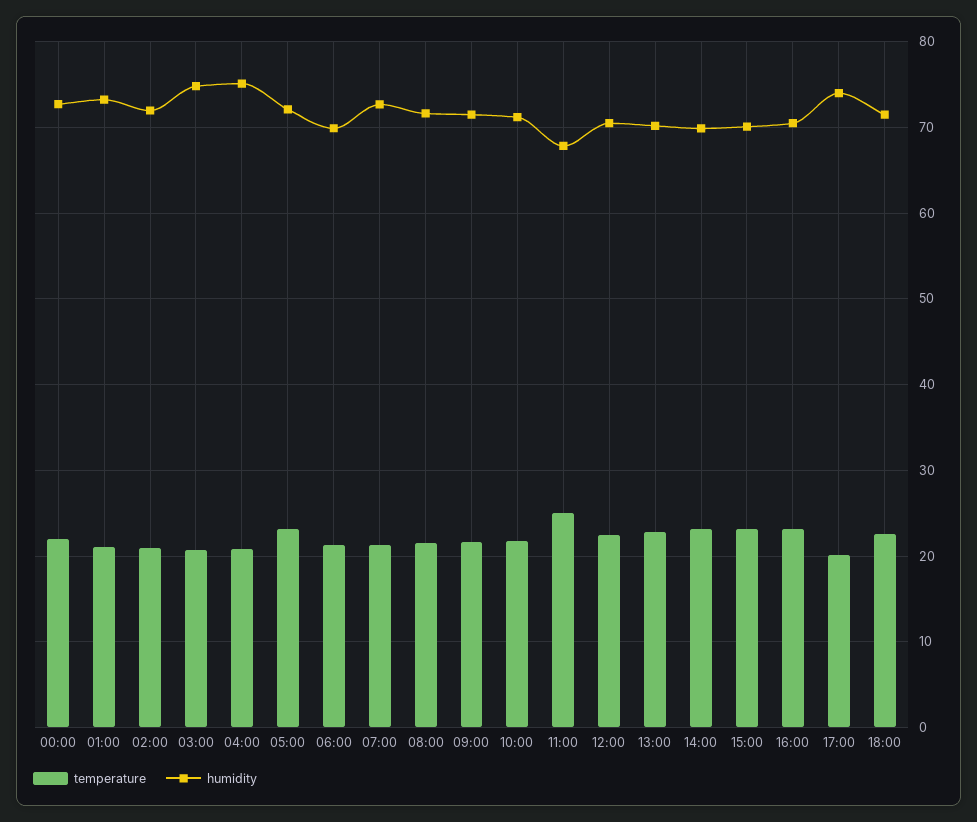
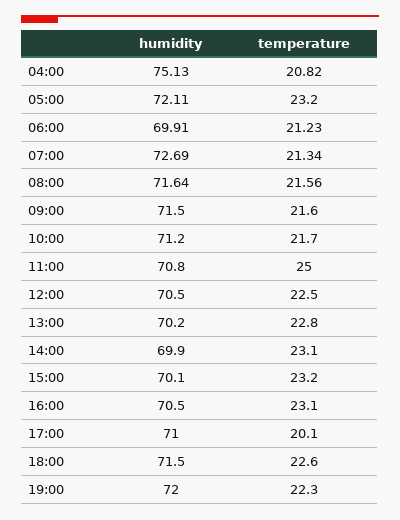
temperature, 00:00: 22 -> none
humidity, 00:00: 73 -> none
temperature, 01:00: 21 -> none
humidity, 01:00: 73 -> none
temperature, 02:00: 21 -> none
humidity, 02:00: 72 -> none
temperature, 03:00: 21 -> none
humidity, 03:00: 75 -> none
humidity, 11:00: 68 -> 70.8
humidity, 17:00: 74 -> 71
humidity, 19:00: none -> 72
temperature, 19:00: none -> 22.3

